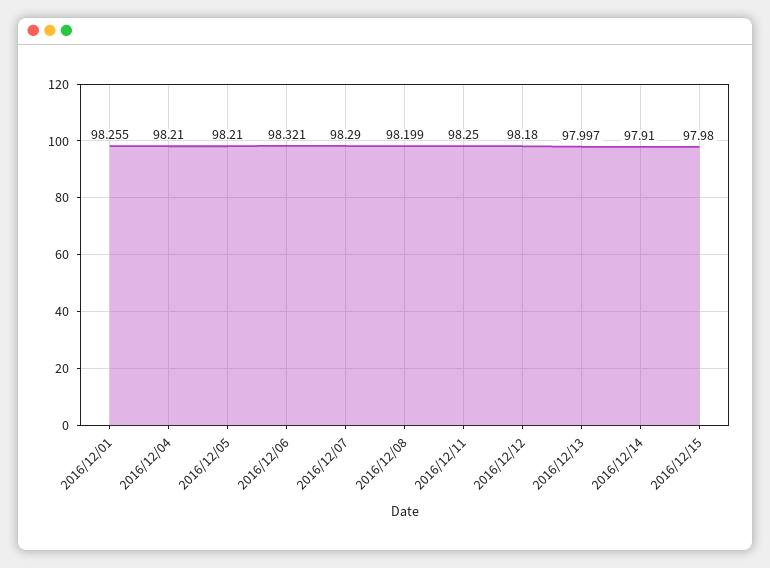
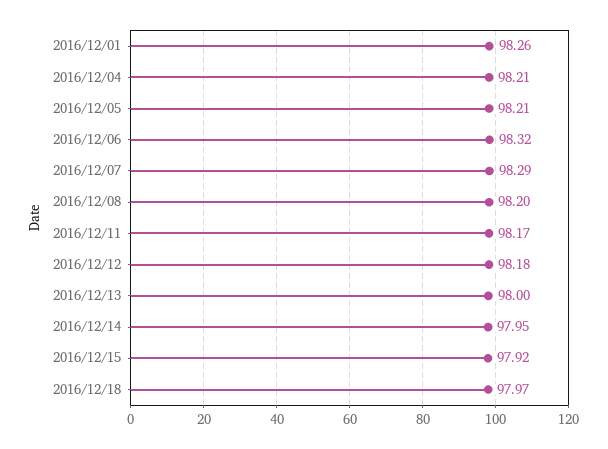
2016/12/11: 98.25 -> 98.17
2016/12/14: 97.91 -> 97.95
2016/12/15: 97.98 -> 97.92
2016/12/18: none -> 97.97

